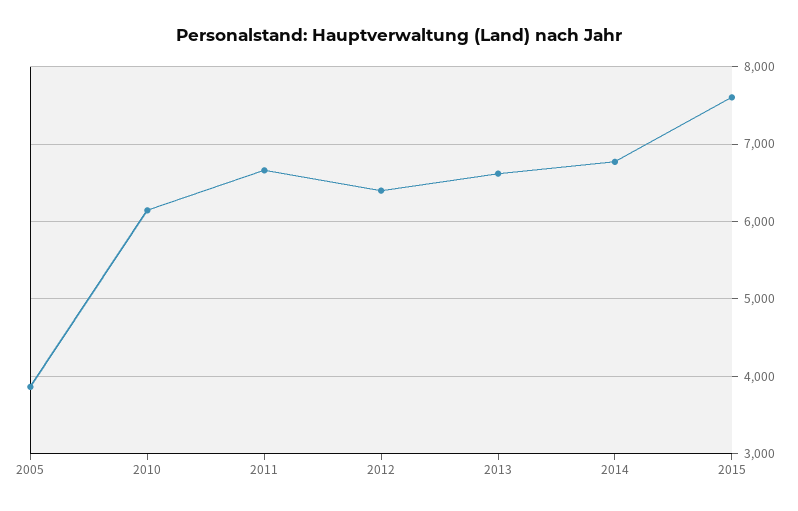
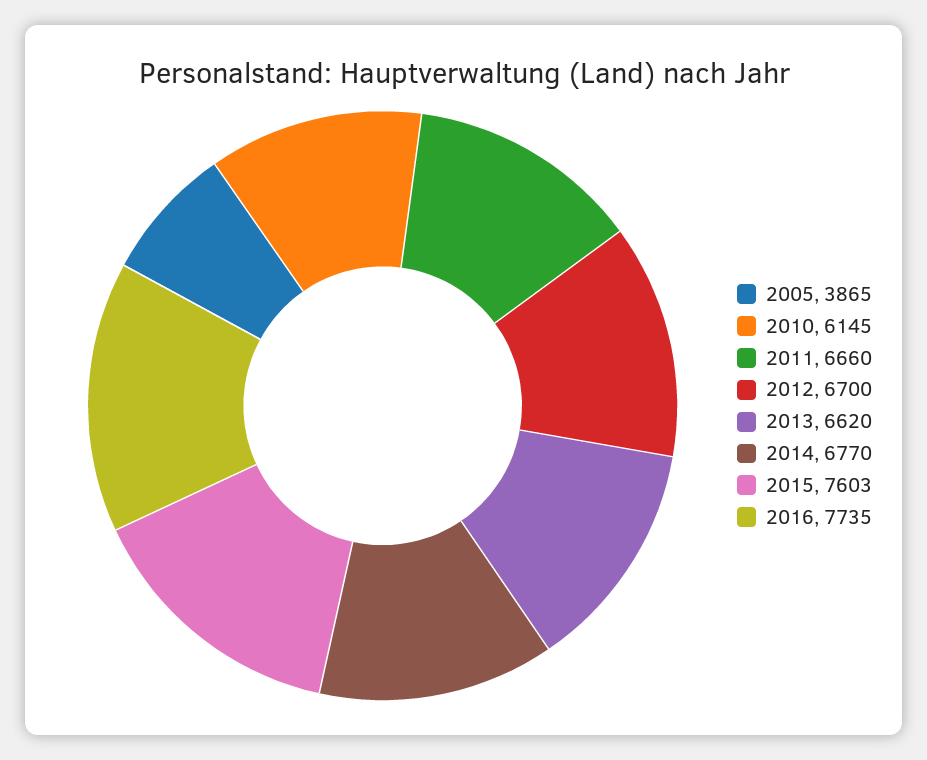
2012: 6400 -> 6700
2016: none -> 7735

